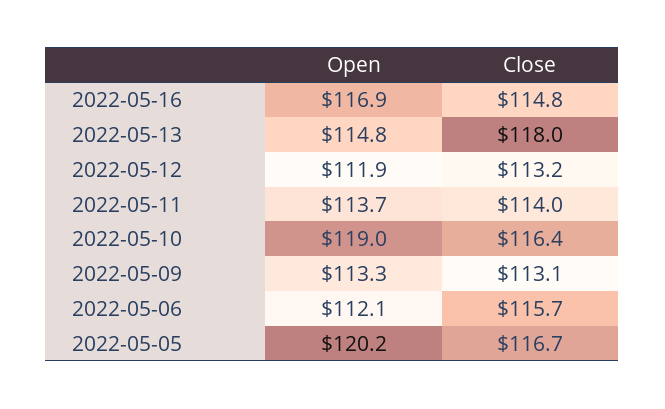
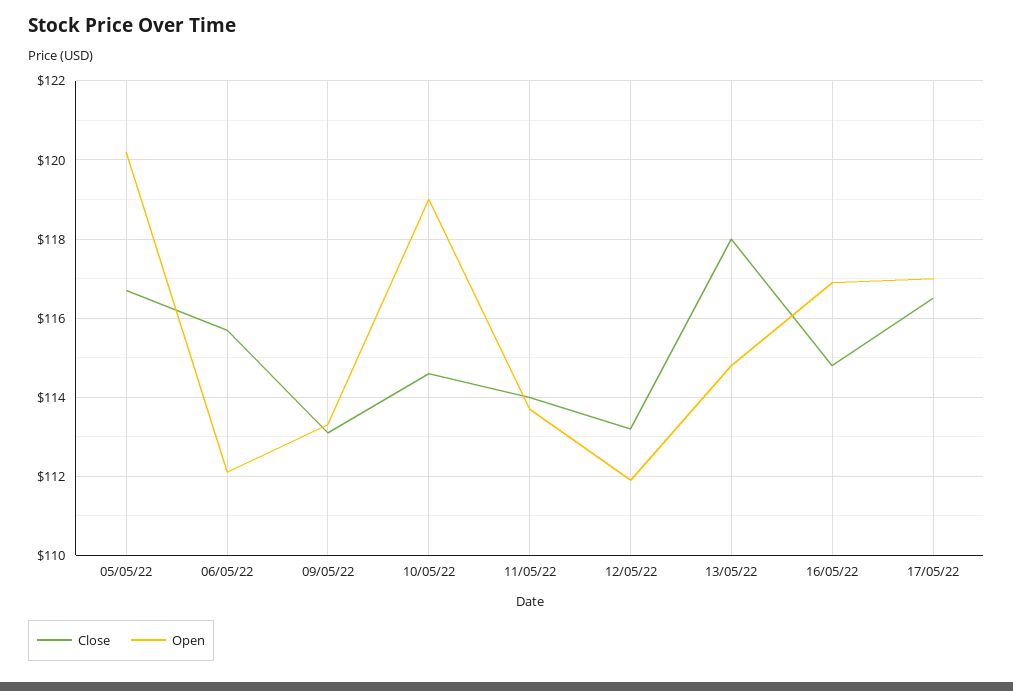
Close, 2022-05-10: 116.4 -> 114.5
Close, 17/05/22: none -> 116.5
Open, 17/05/22: none -> 117

